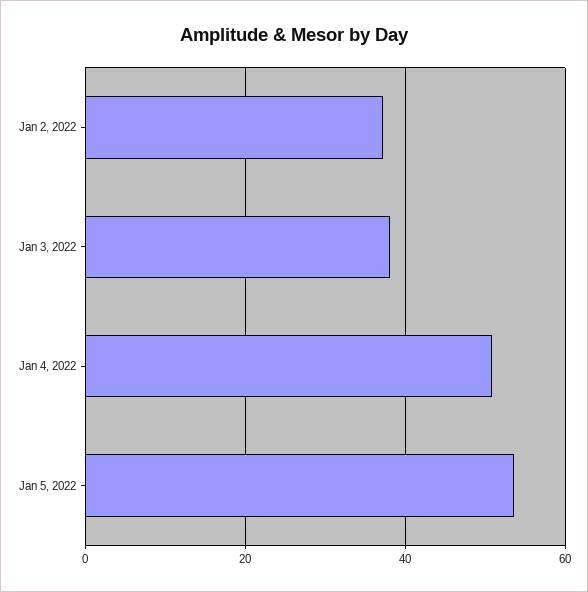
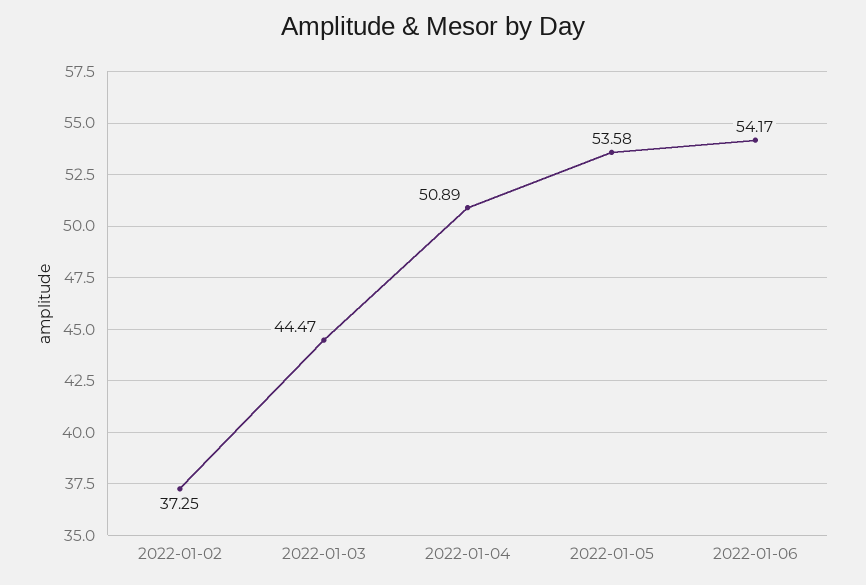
Jan 3, 2022: 38 -> 44.47
2022-01-06: none -> 54.17

